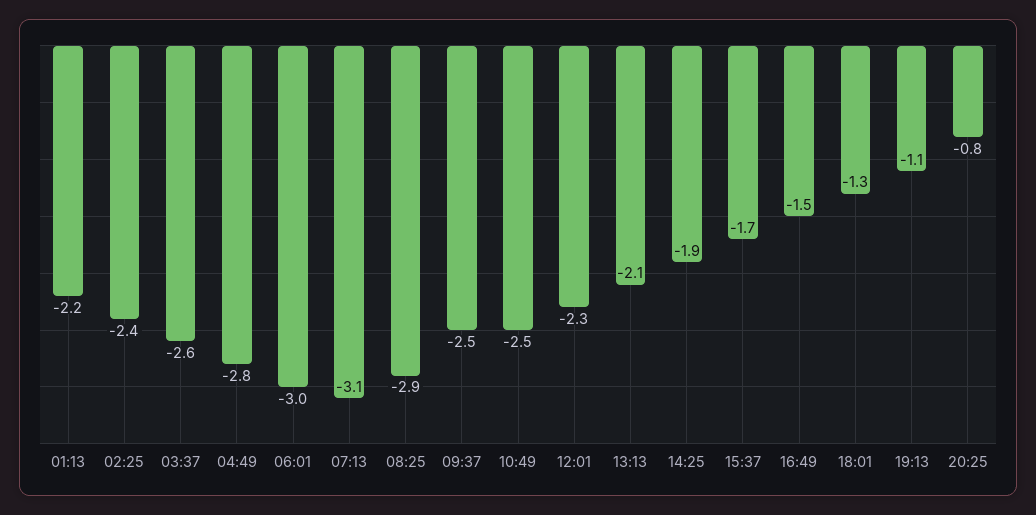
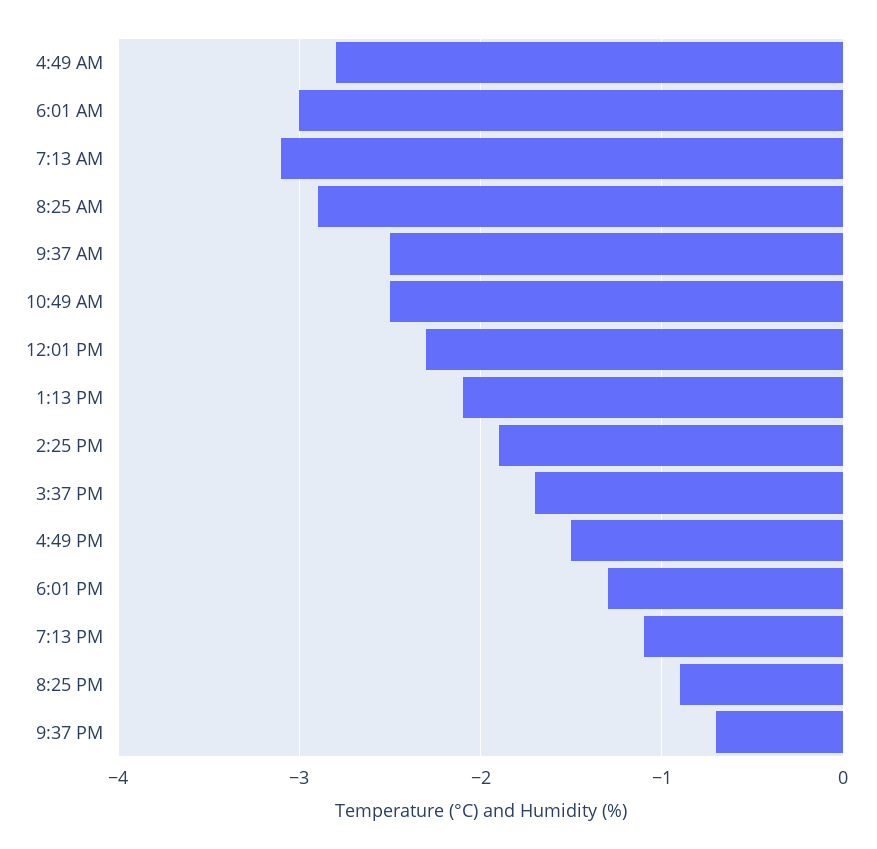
01:13: -2.2 -> none
02:25: -2.4 -> none
03:37: -2.6 -> none
20:25: -0.8 -> -0.9
9:37 PM: none -> -0.7

